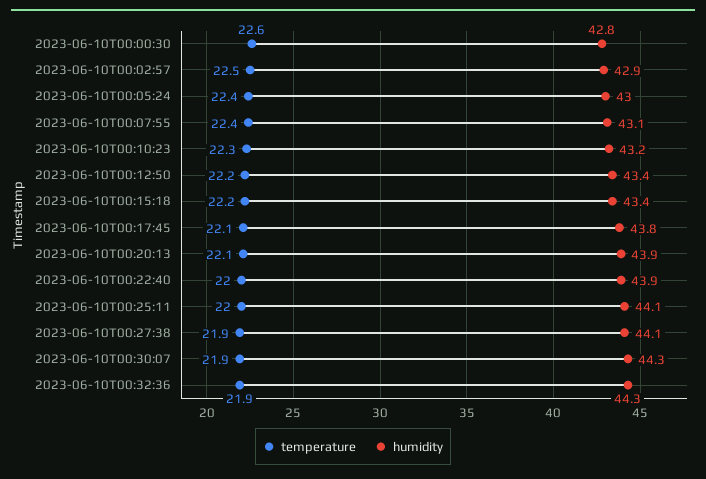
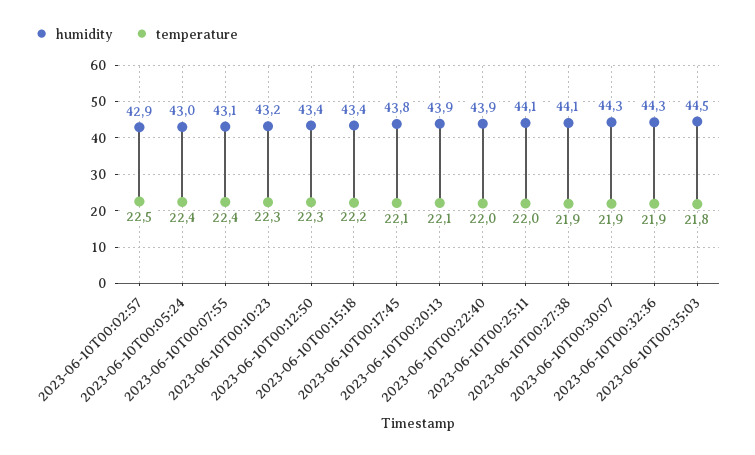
temperature, 2023-06-10T00:00:30: 22.6 -> none
humidity, 2023-06-10T00:00:30: 42.8 -> none
temperature, 2023-06-10T00:12:50: 22.2 -> 22.3
humidity, 2023-06-10T00:35:03: none -> 44.5
temperature, 2023-06-10T00:35:03: none -> 21.8

